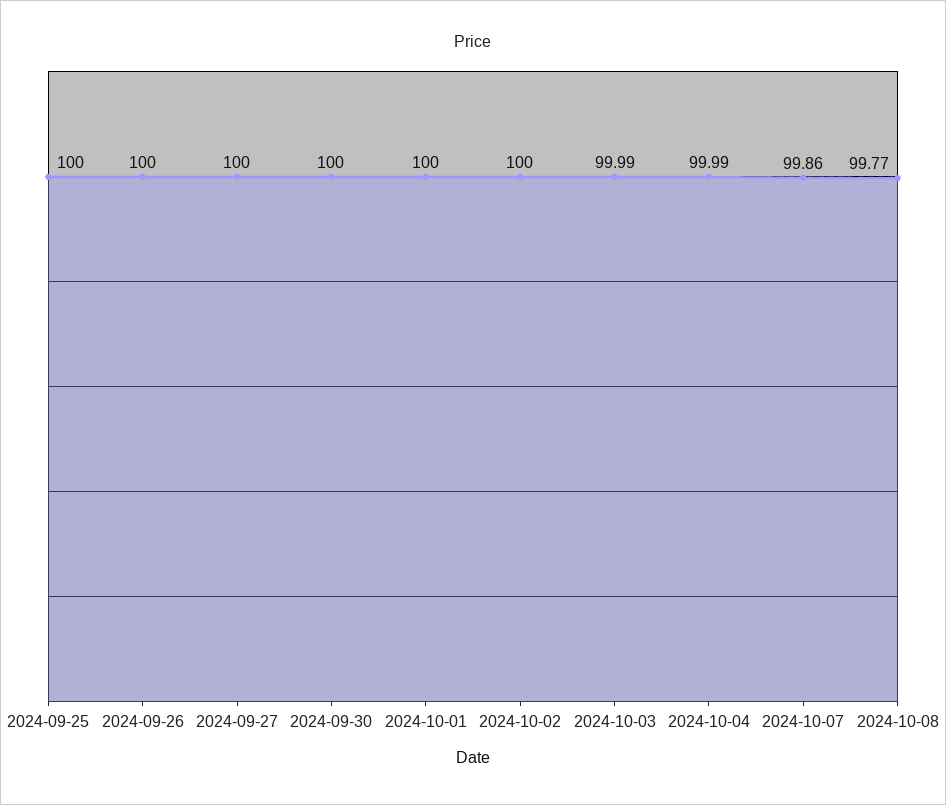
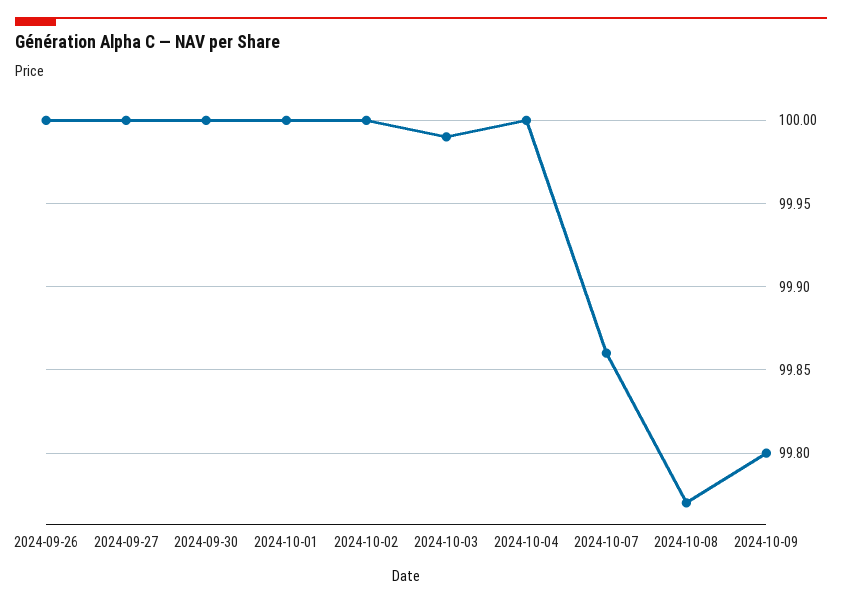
2024-09-25: 100 -> none
2024-10-04: 99.99 -> 100
2024-10-09: none -> 99.8

